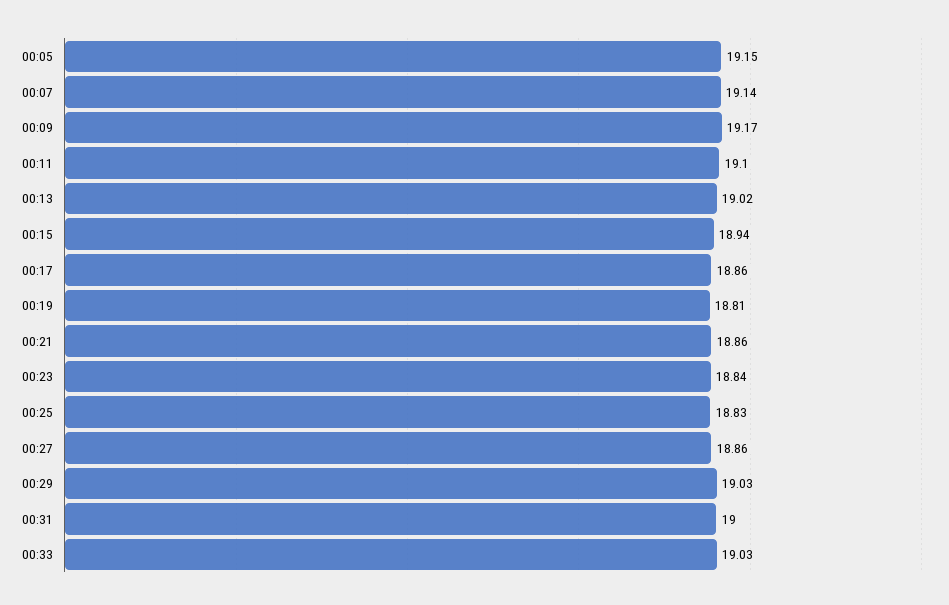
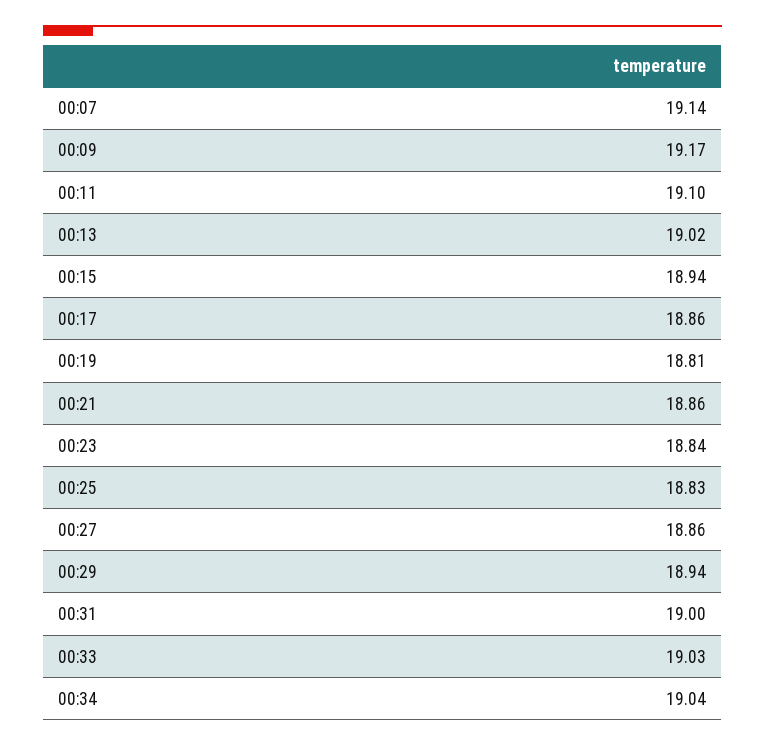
00:05: 19.15 -> none
00:29: 19.03 -> 18.94
00:34: none -> 19.04

